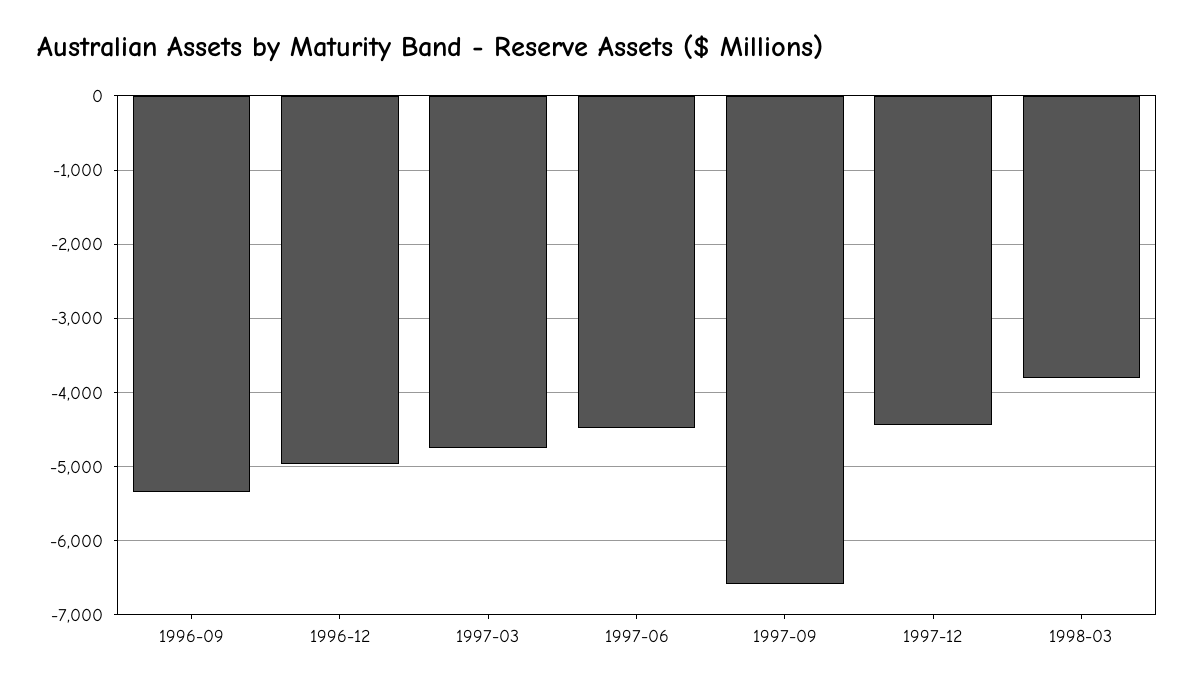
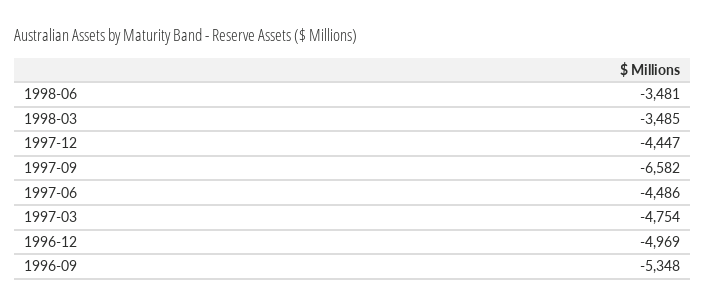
1998-03: -3800 -> -3485
1998-06: none -> -3481

